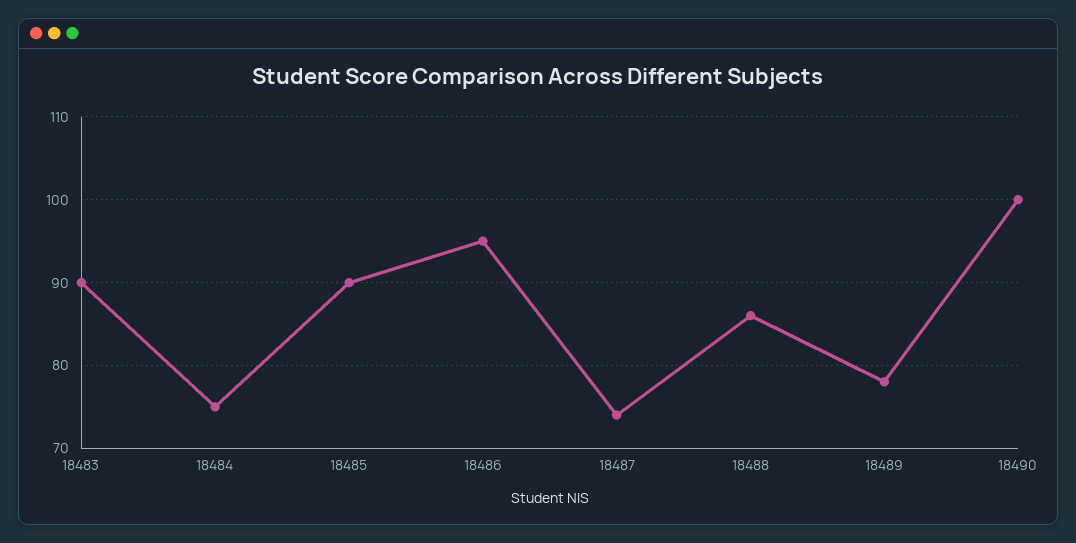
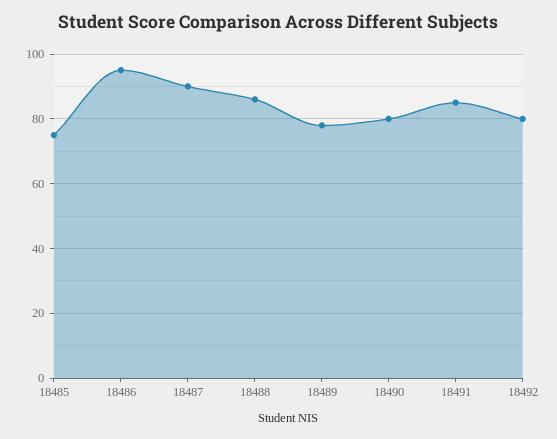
18483: 90 -> none
18484: 75 -> none
18485: 90 -> 75
18487: 74 -> 90
18490: 100 -> 80
18491: none -> 85
18492: none -> 80

